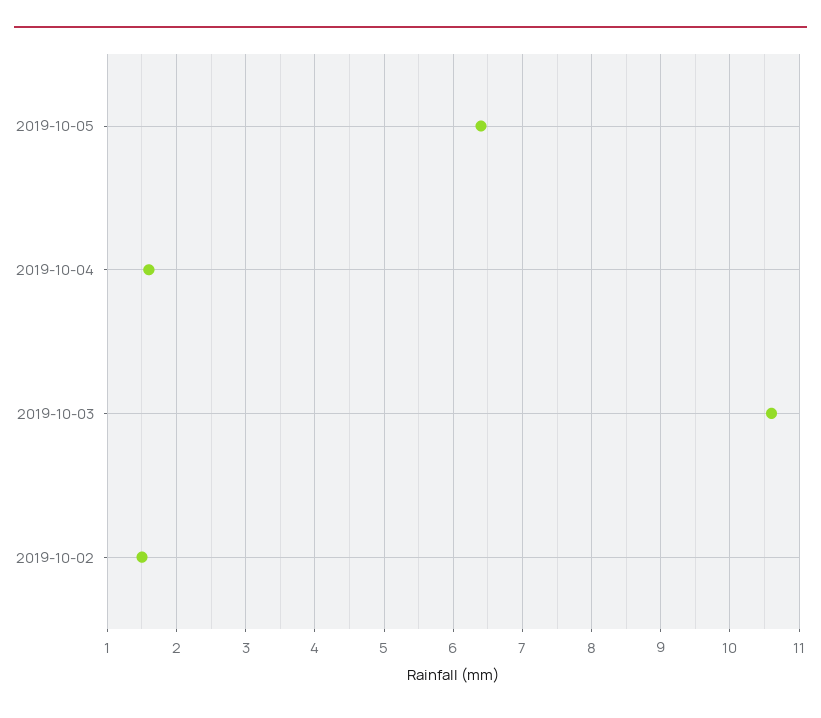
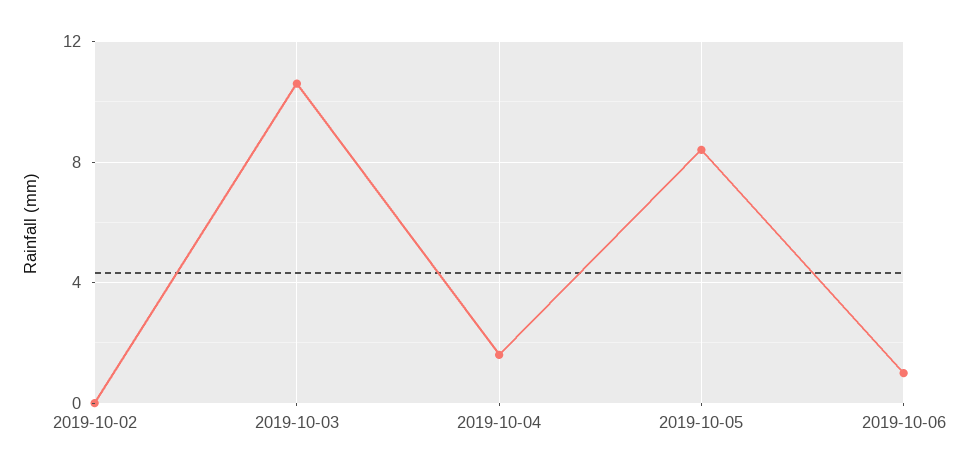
2019-10-05: 6.4 -> 8.5
2019-10-02: 1.5 -> 0
2019-10-06: none -> 1

